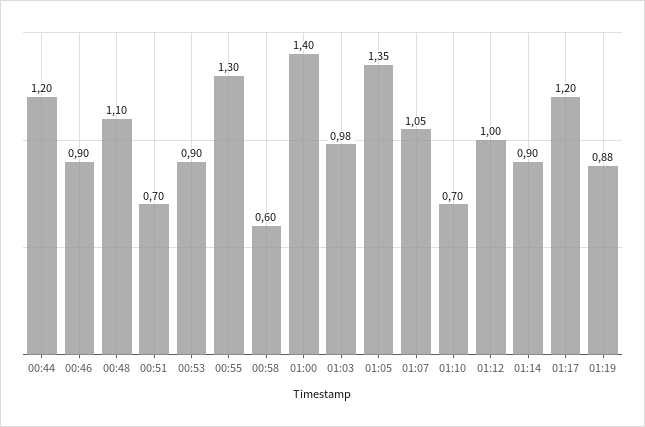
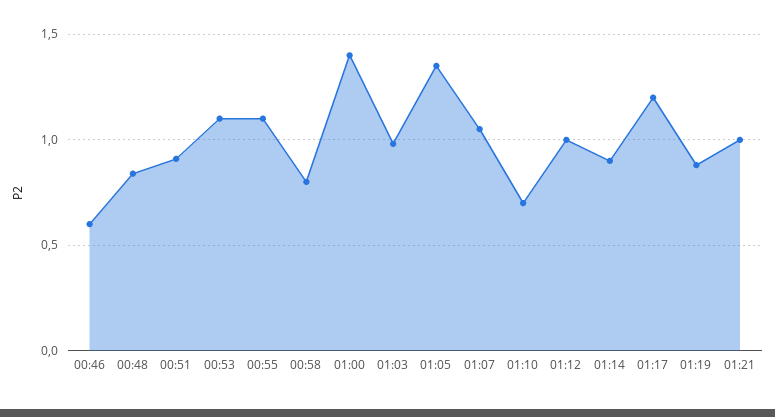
00:44: 1.2 -> none
00:46: 0.9 -> 0.6
00:48: 1.1 -> 0.85
00:51: 0.7 -> 0.9
00:53: 0.9 -> 1.1
00:55: 1.3 -> 1.1
00:58: 0.6 -> 0.8
01:21: none -> 1

